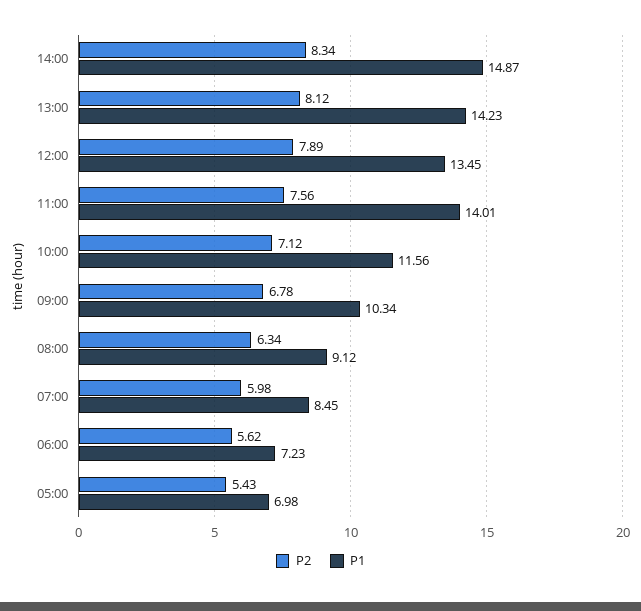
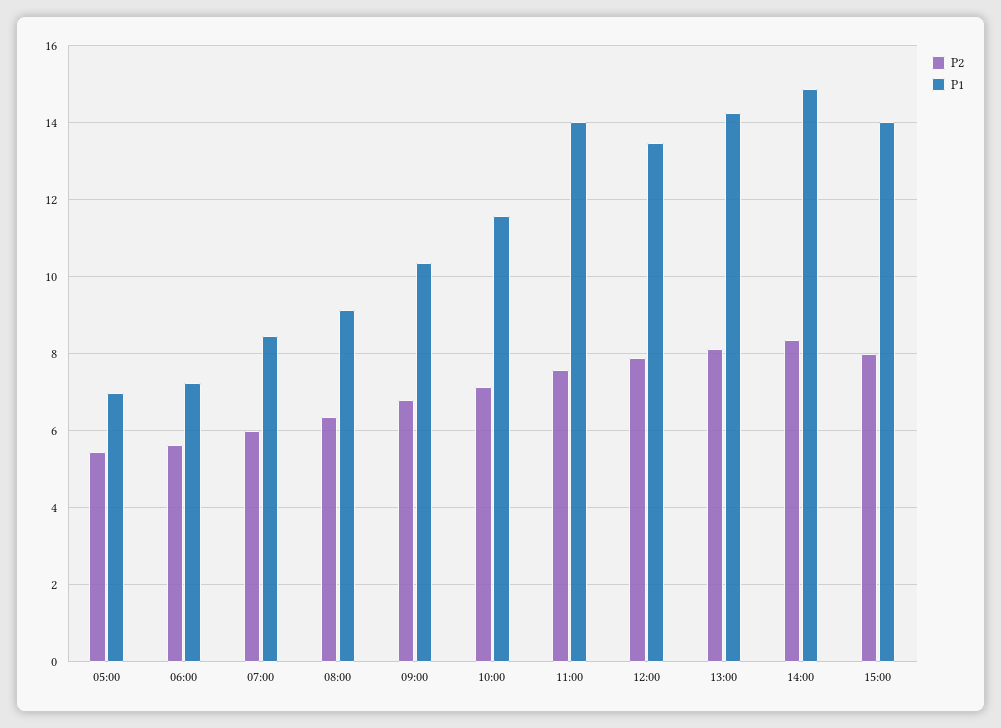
P2, 15:00: none -> 8
P1, 15:00: none -> 14

